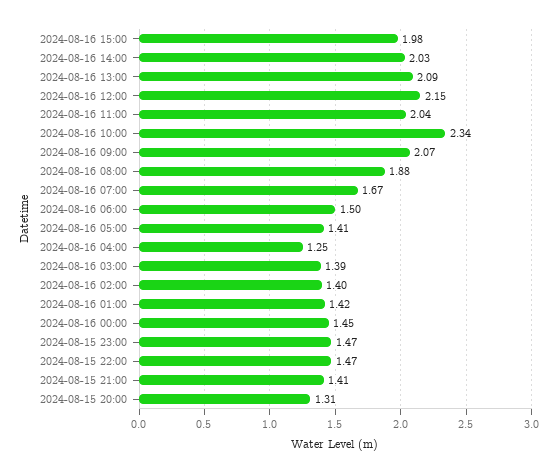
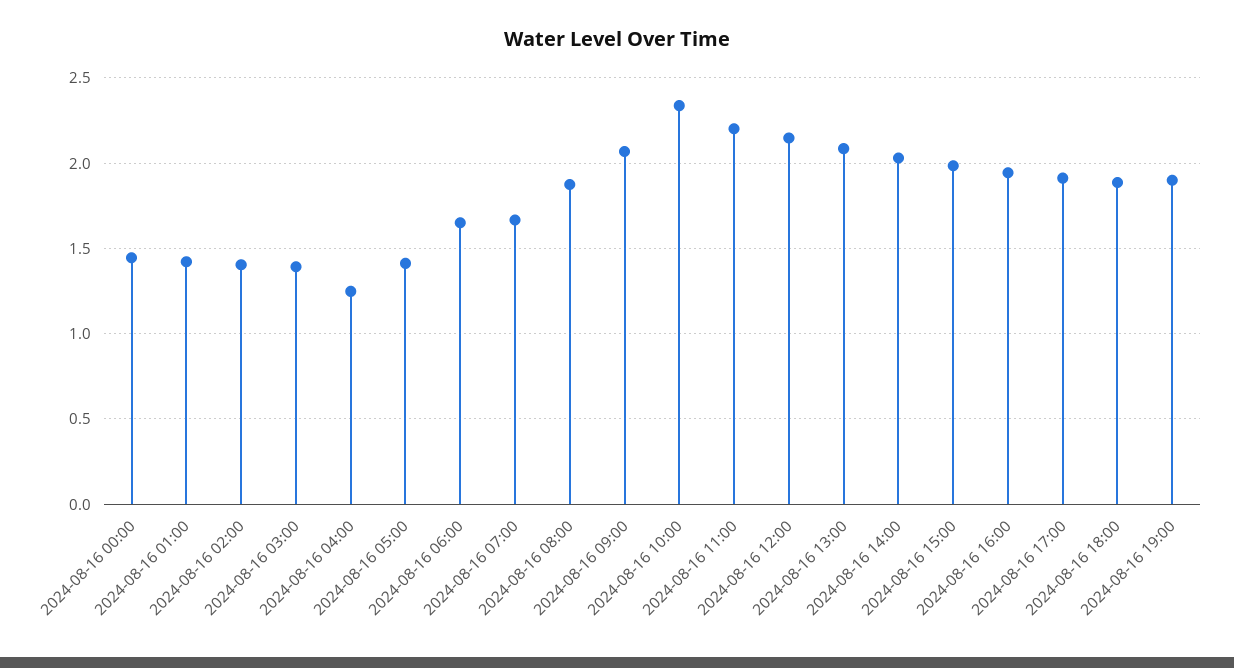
2024-08-16 11:00: 2.04 -> 2.2
2024-08-16 06:00: 1.5 -> 1.65
2024-08-15 23:00: 1.47 -> none
2024-08-15 22:00: 1.47 -> none
2024-08-15 21:00: 1.41 -> none
2024-08-15 20:00: 1.31 -> none
2024-08-16 16:00: none -> 1.95
2024-08-16 17:00: none -> 1.9
2024-08-16 18:00: none -> 1.9
2024-08-16 19:00: none -> 1.9

